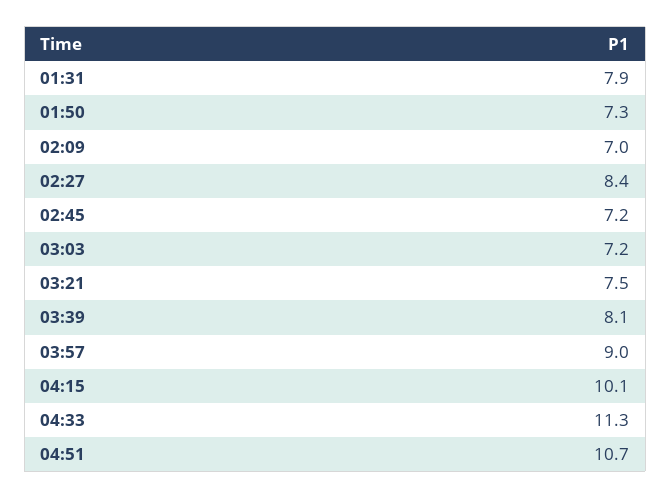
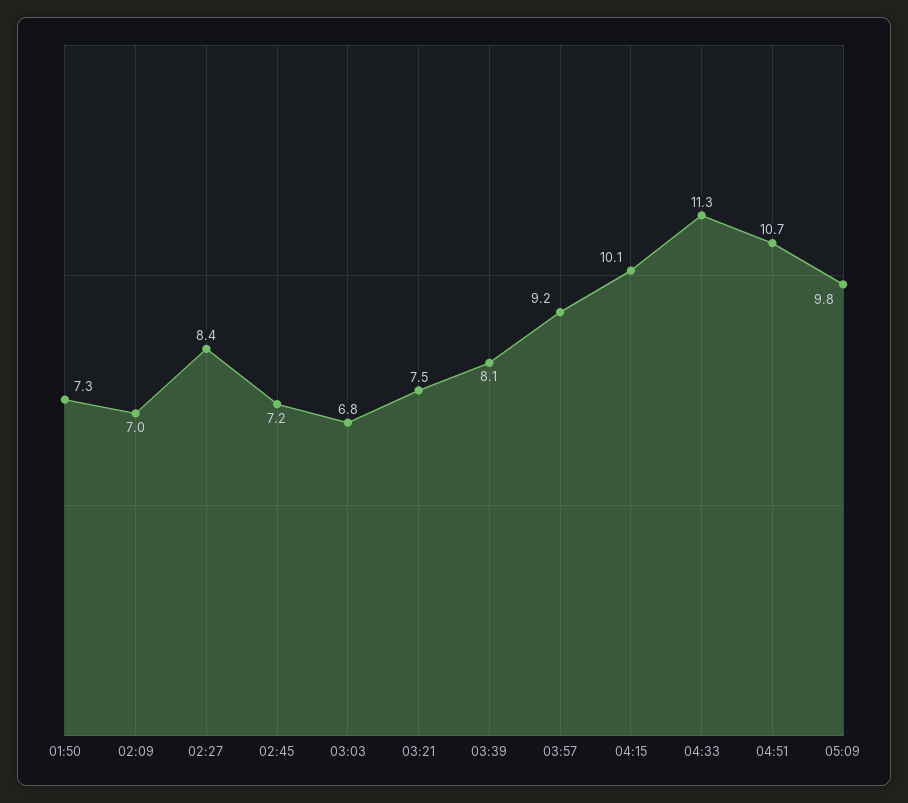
01:31: 7.9 -> none
03:03: 7.2 -> 6.8
03:57: 9 -> 9.2
05:09: none -> 9.8

